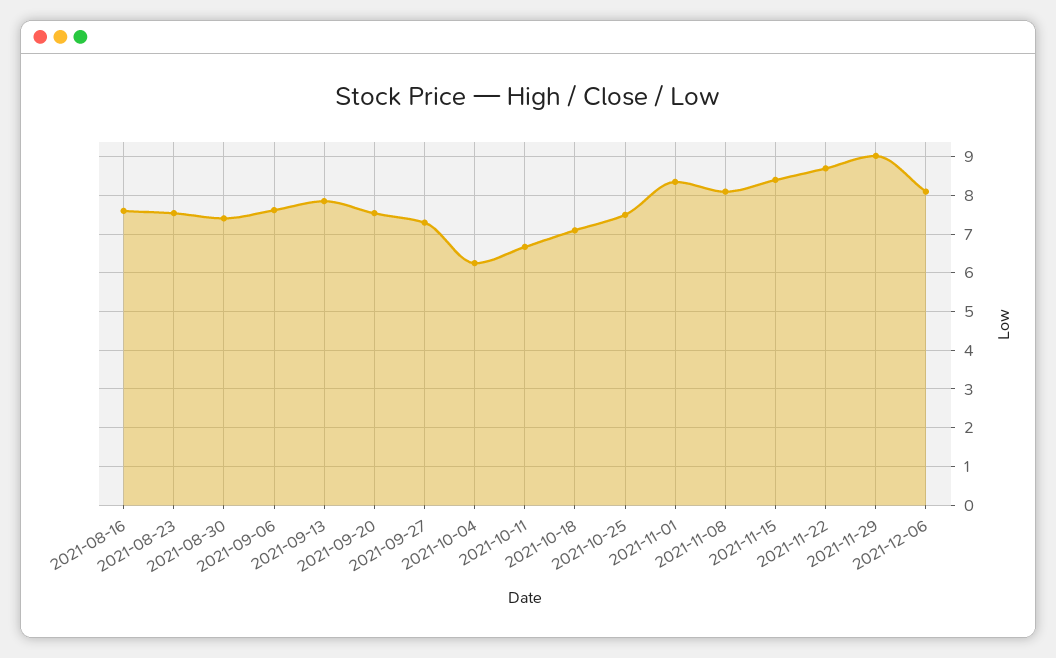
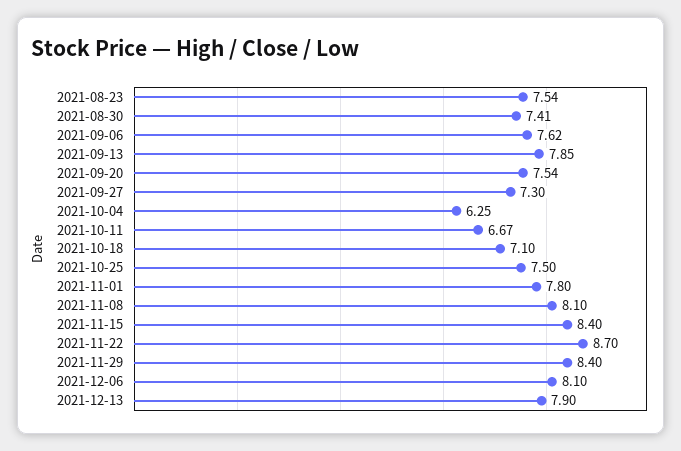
2021-08-16: 7.6 -> none
2021-11-01: 8.4 -> 7.8
2021-11-29: 9 -> 8.4
2021-12-13: none -> 7.9

